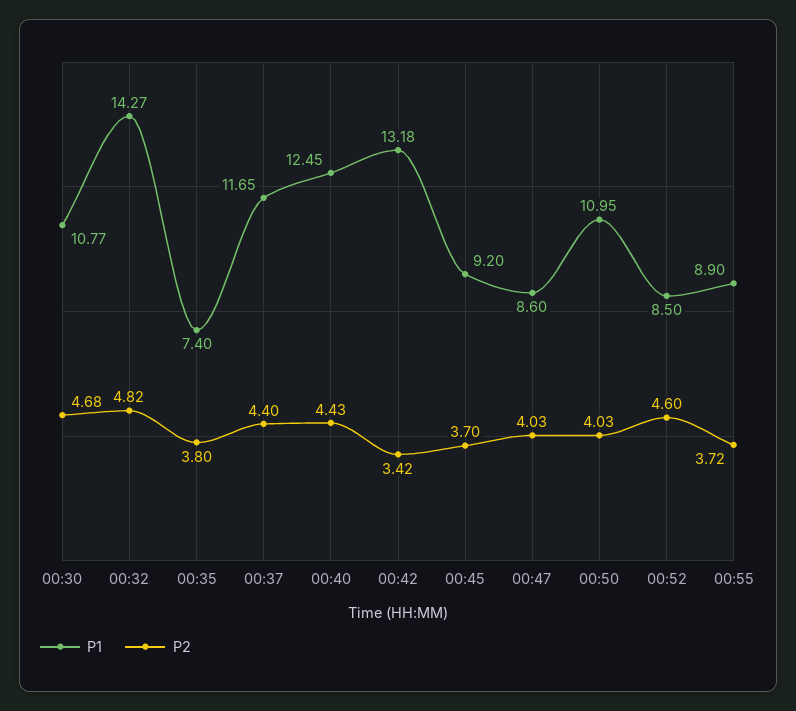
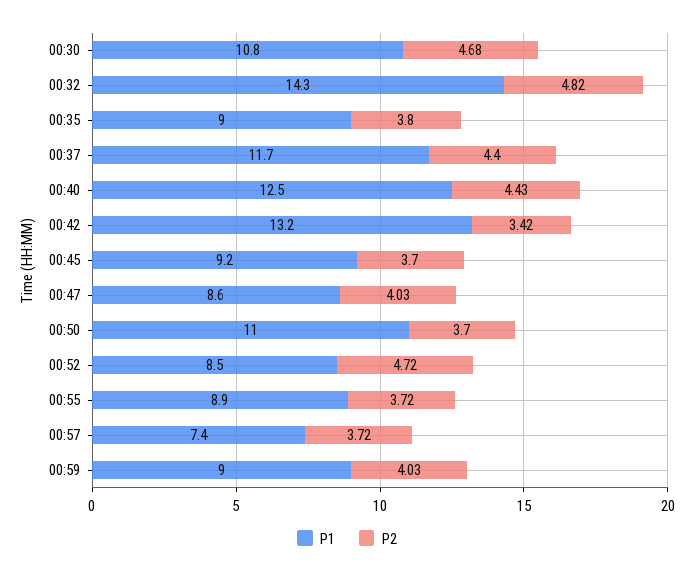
P1, 00:35: 7.4 -> 9
P2, 00:50: 4.03 -> 3.7
P2, 00:52: 4.6 -> 4.72
P1, 00:57: none -> 7.4
P2, 00:57: none -> 3.72
P1, 00:59: none -> 9
P2, 00:59: none -> 4.03

